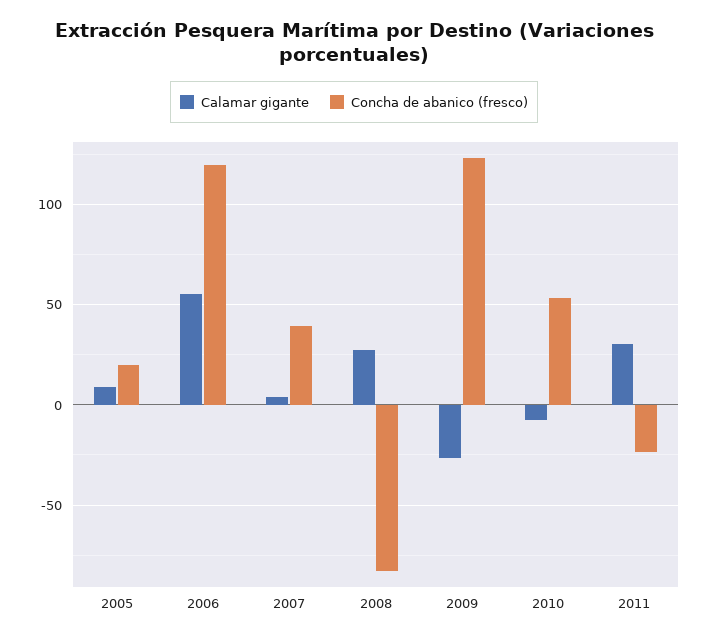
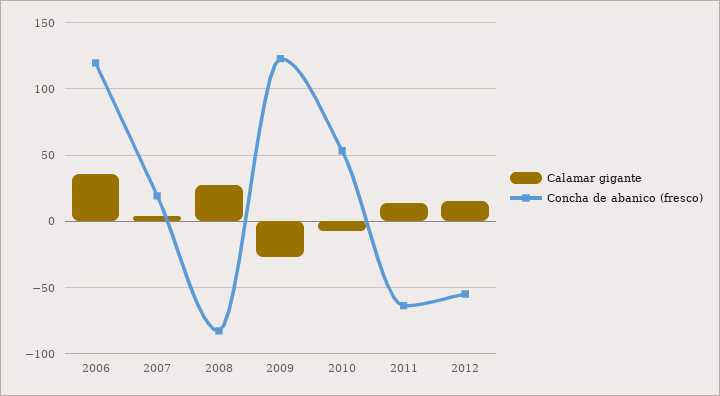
Calamar gigante, 2005: 10 -> none
Concha de abanico (fresco), 2005: 20 -> none
Calamar gigante, 2006: 55 -> 35
Concha de abanico (fresco), 2007: 40 -> 20
Calamar gigante, 2011: 30 -> 15
Concha de abanico (fresco), 2011: -25 -> -65
Calamar gigante, 2012: none -> 15
Concha de abanico (fresco), 2012: none -> -55

